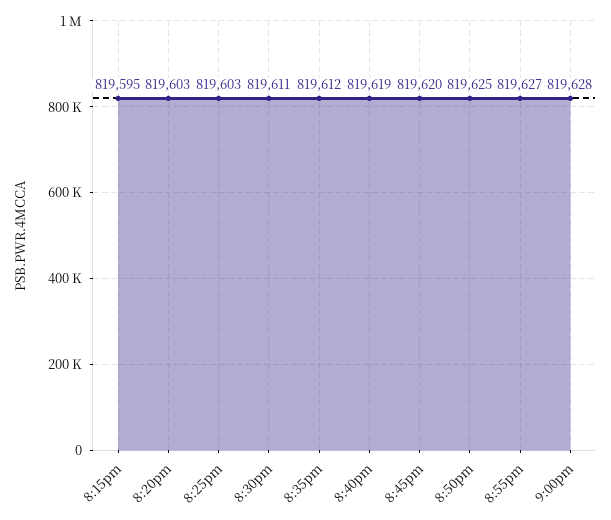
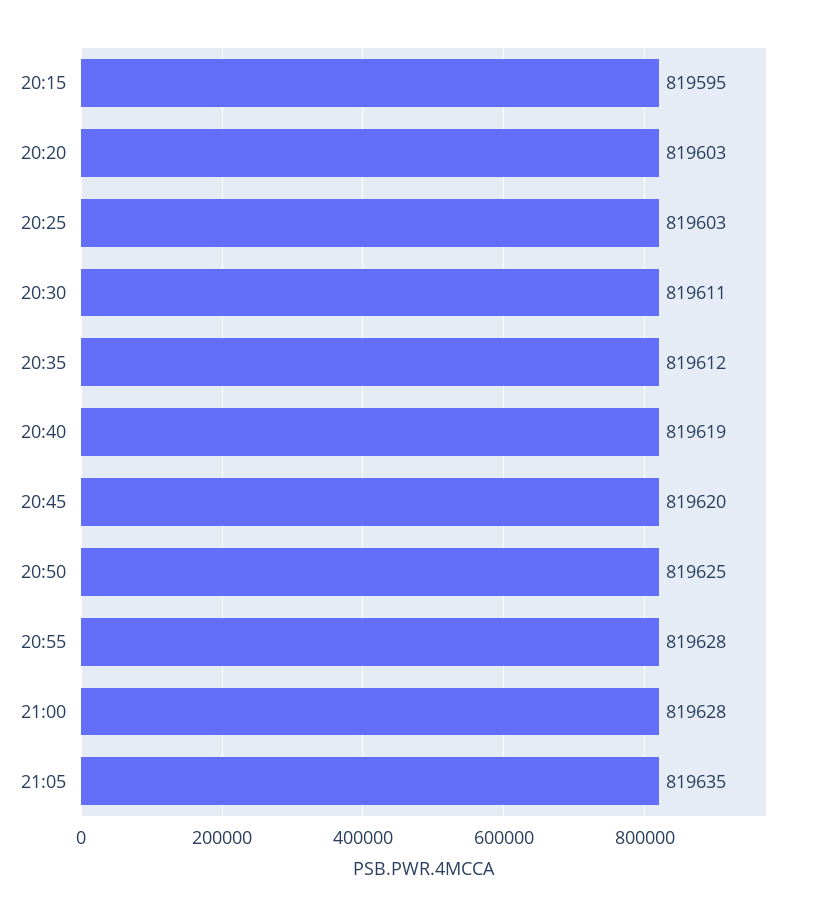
8:55pm: 819627 -> 819628
21:05: none -> 819635

